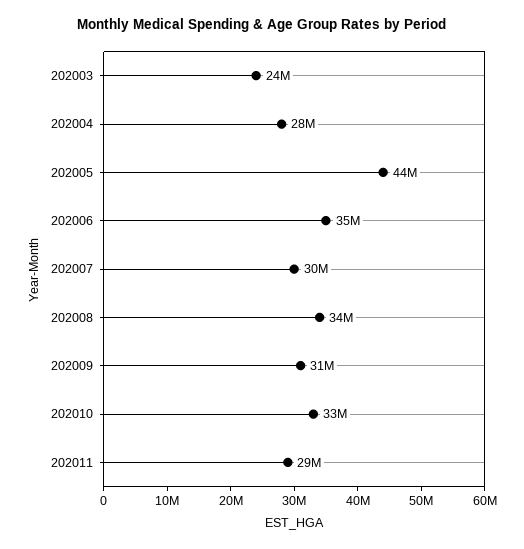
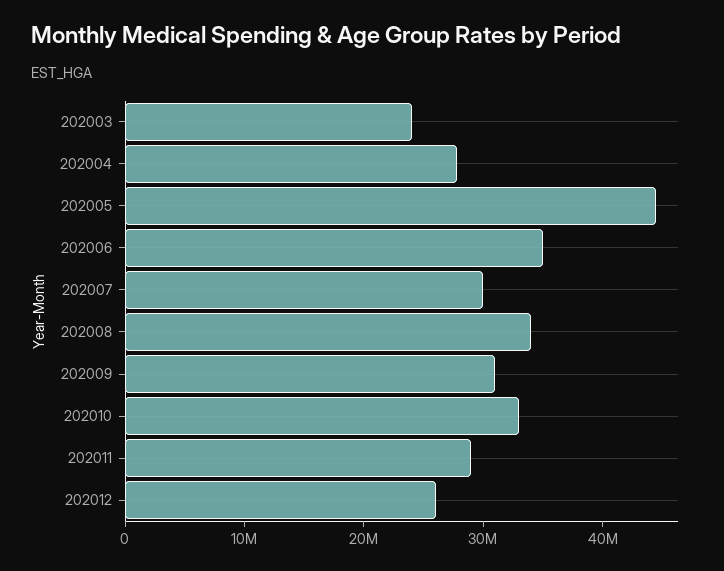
202012: none -> 26000000

